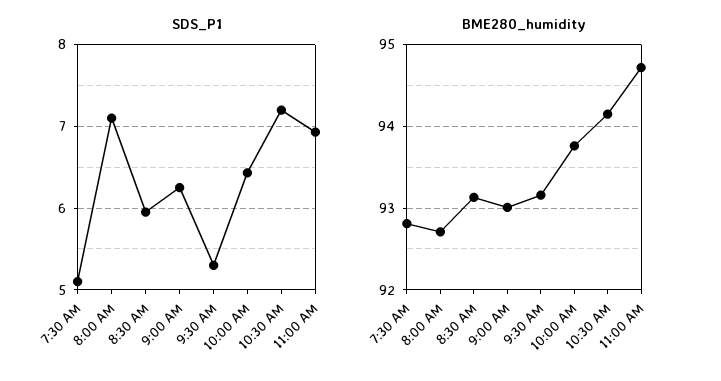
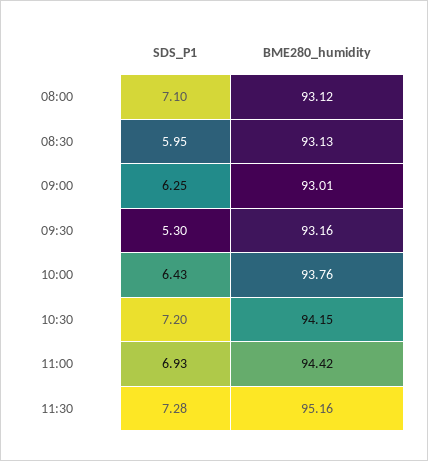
SDS_P1, 7:30 AM: 5.1 -> none
BME280_humidity, 7:30 AM: 92.8 -> none
BME280_humidity, 8:00 AM: 92.7 -> 93.12
BME280_humidity, 11:00 AM: 94.7 -> 94.42
SDS_P1, 11:30: none -> 7.28
BME280_humidity, 11:30: none -> 95.16

